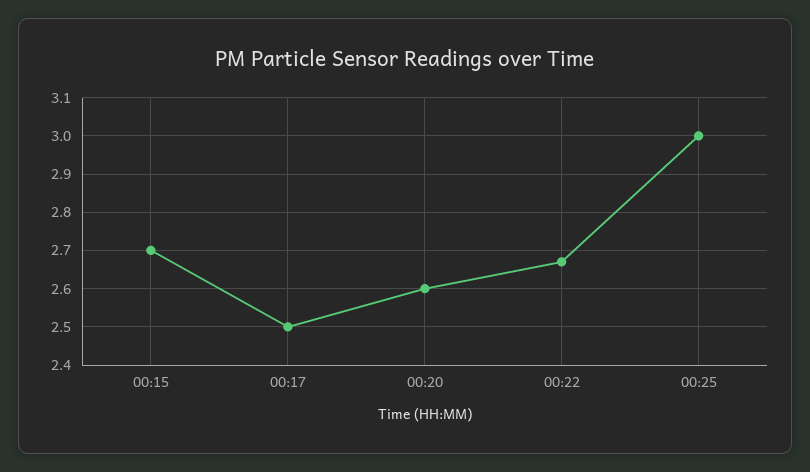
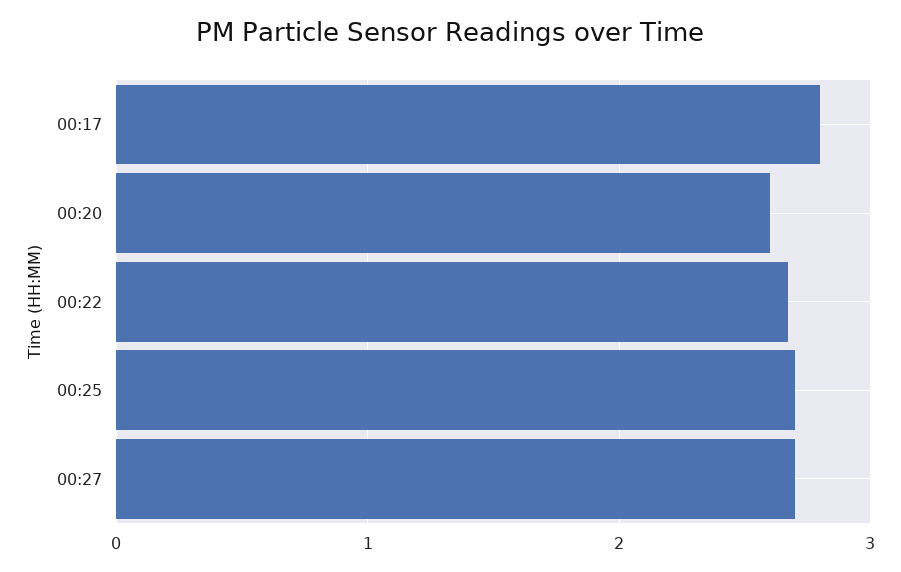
00:15: 2.7 -> none
00:17: 2.5 -> 2.8
00:25: 3 -> 2.7
00:27: none -> 2.7

